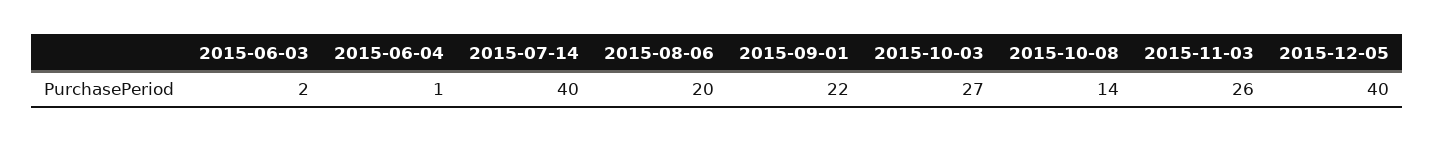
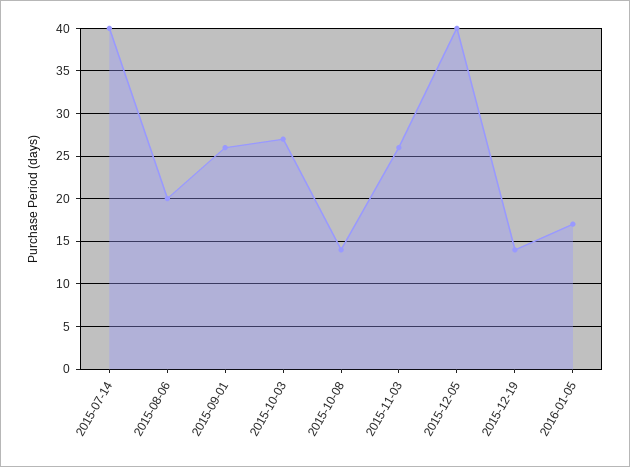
2015-06-03: 2 -> none
2015-06-04: 1 -> none
2015-09-01: 22 -> 26
2015-12-19: none -> 14
2016-01-05: none -> 17

